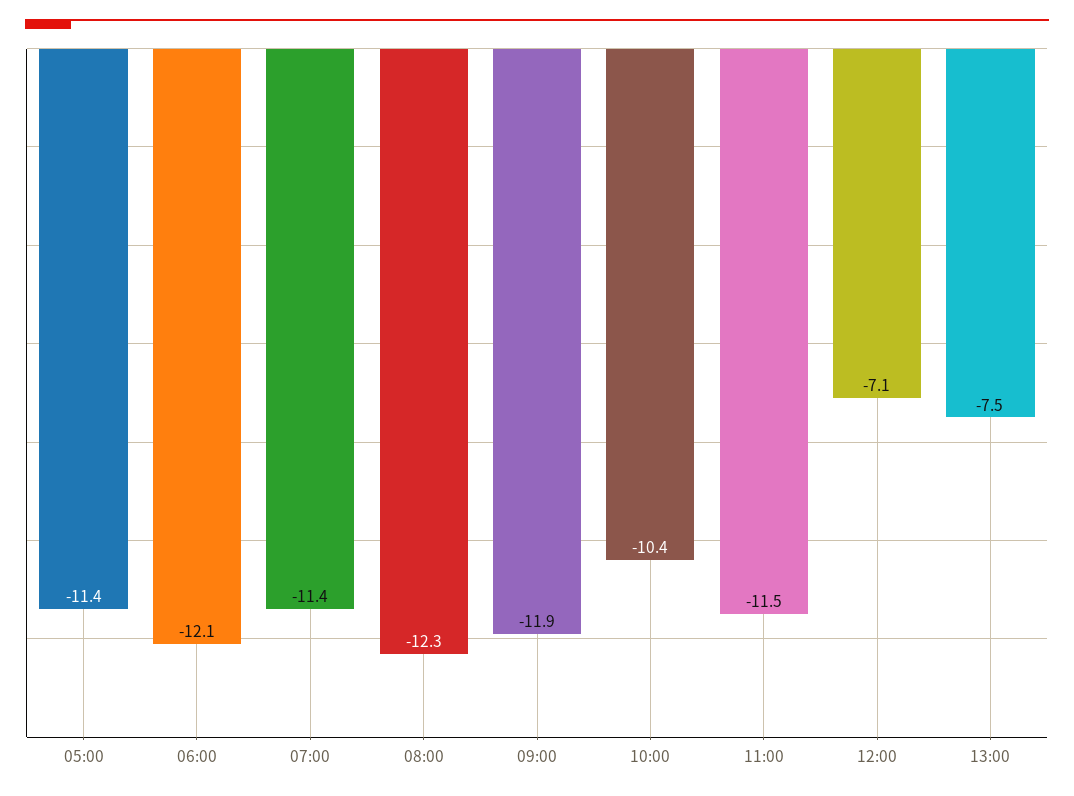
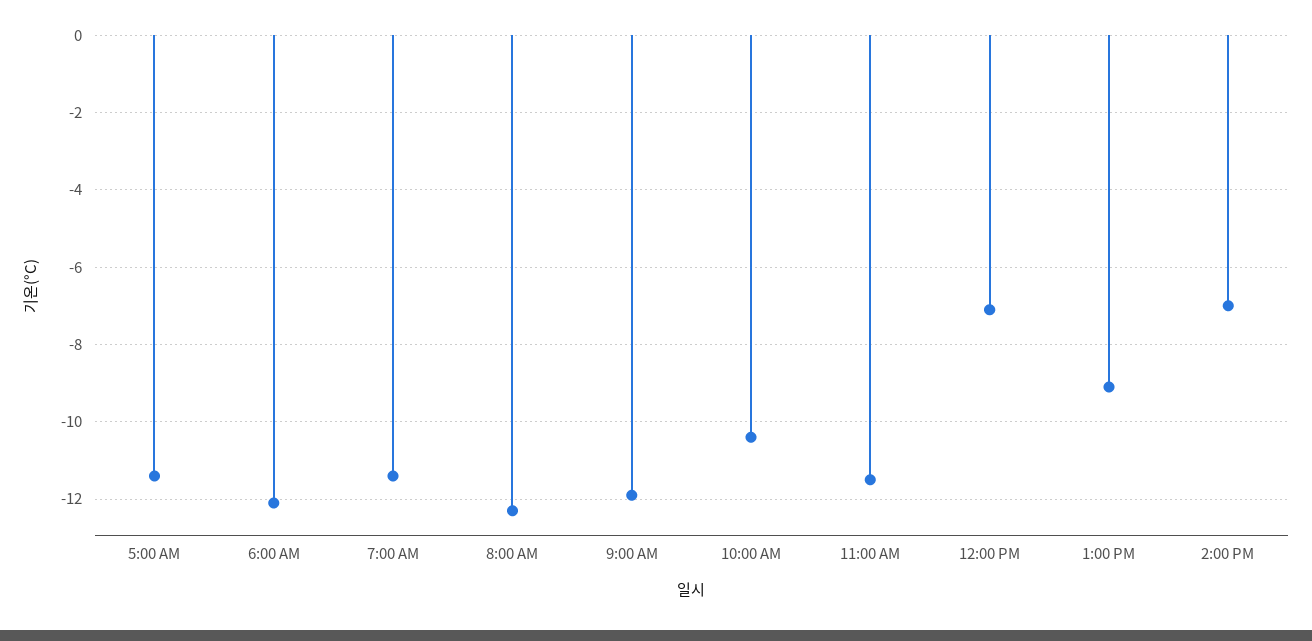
13:00: -7.5 -> -9
2:00 PM: none -> -7

